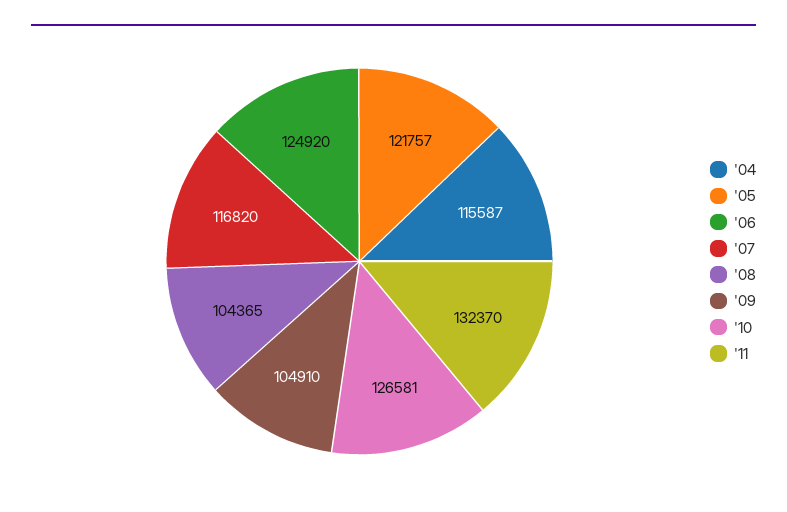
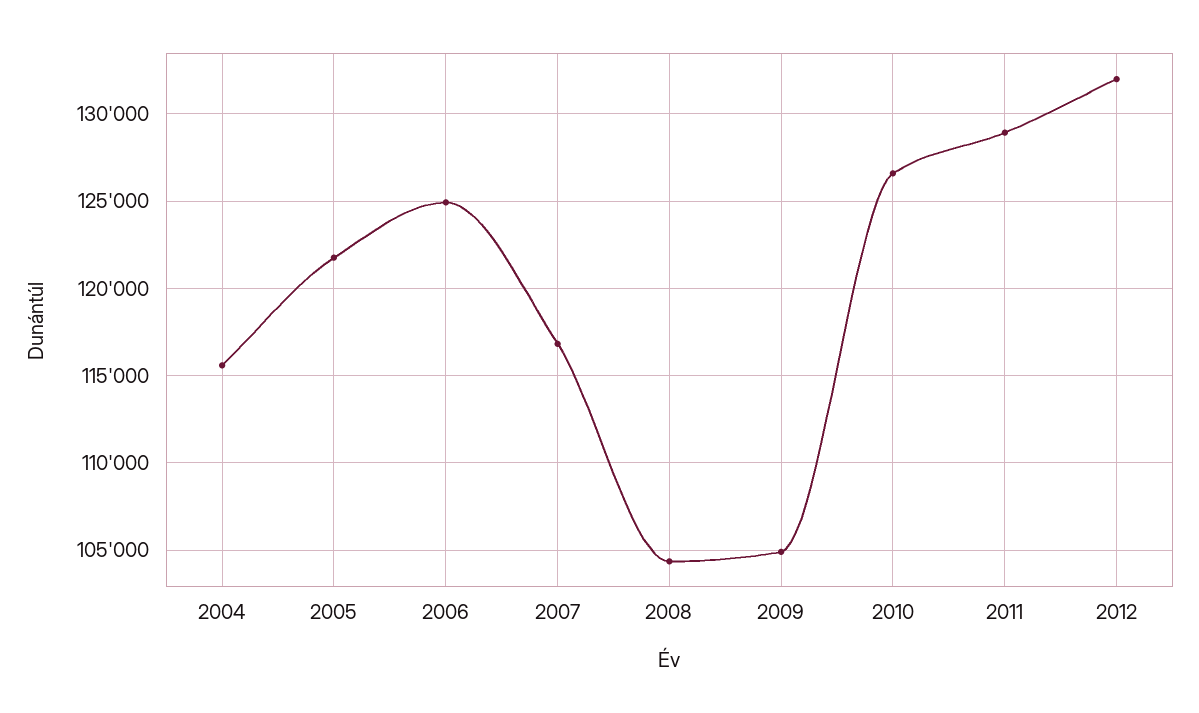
'11: 132370 -> 129000
2012: none -> 132000

